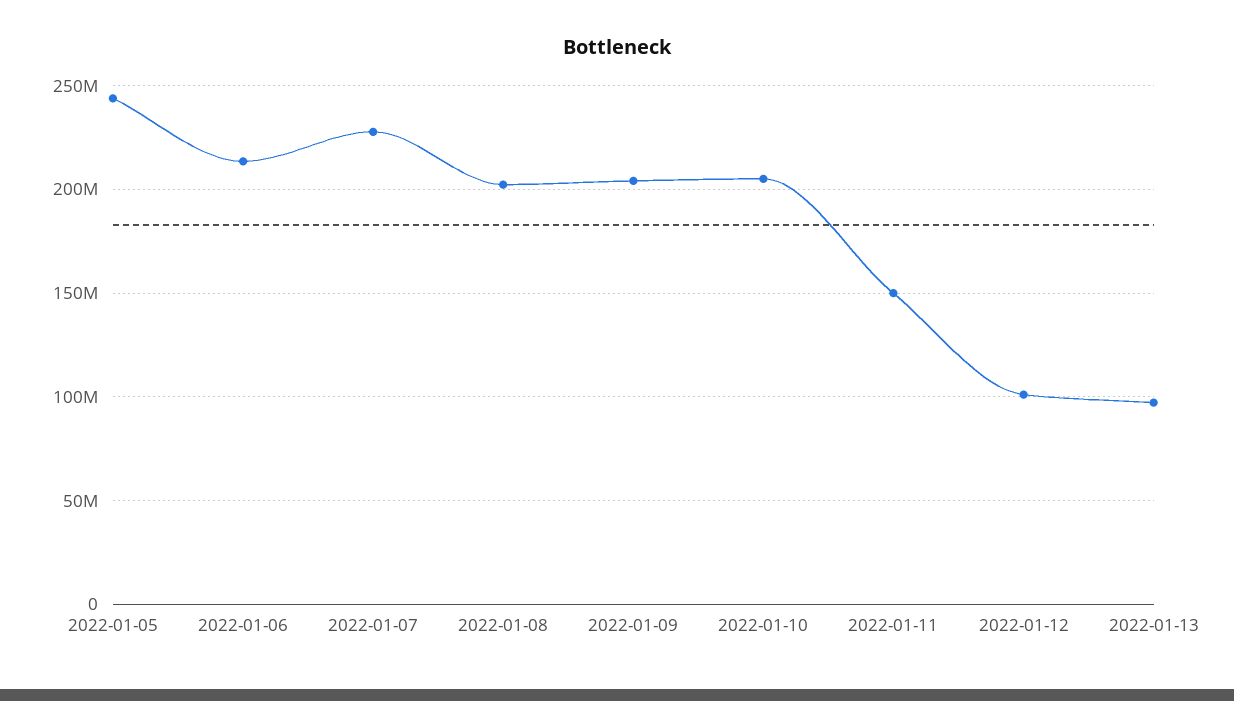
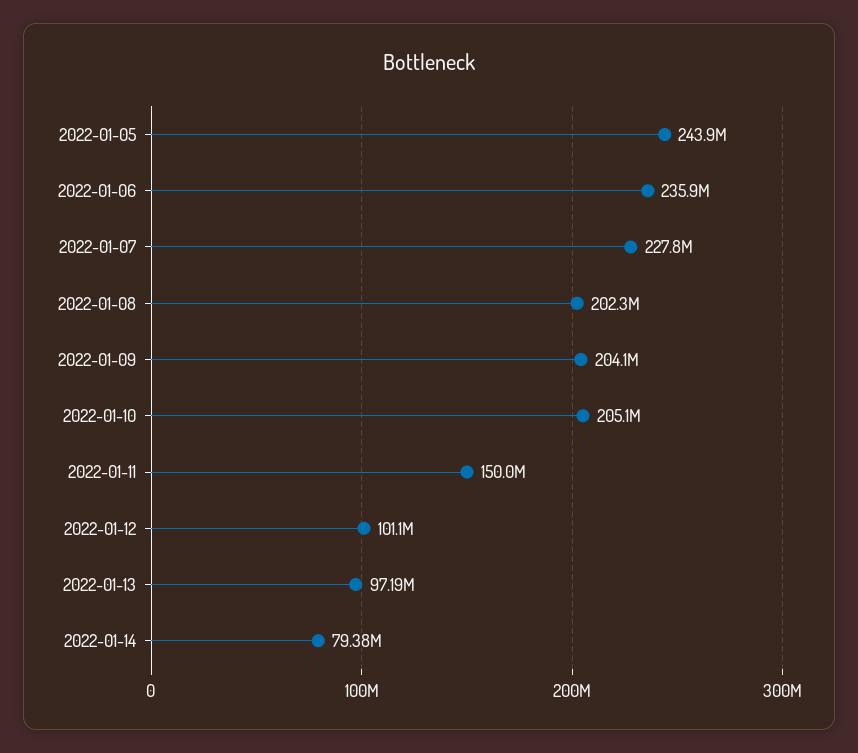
2022-01-06: 215000000 -> 235900000
2022-01-14: none -> 79380000

